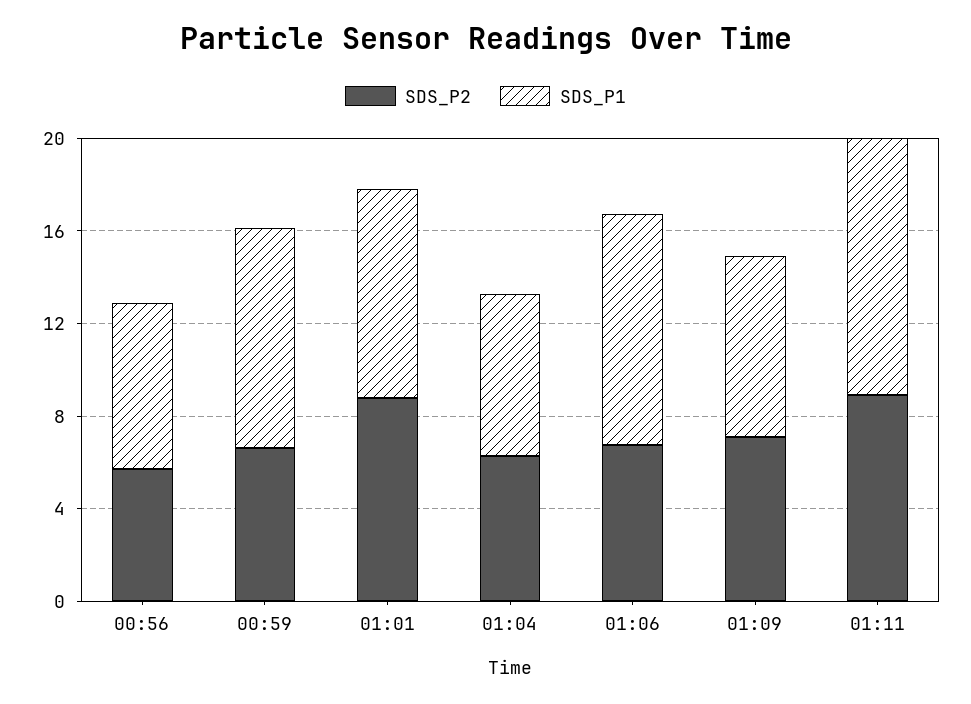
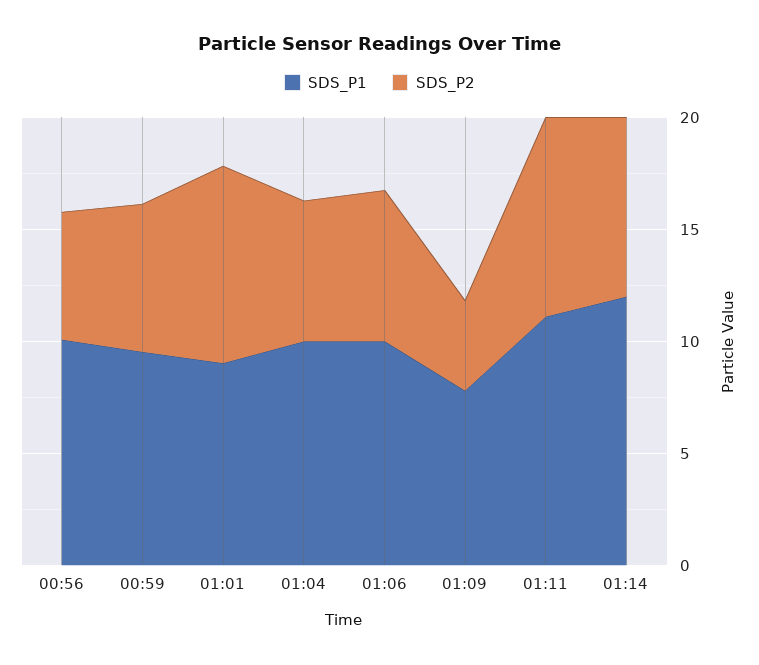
SDS_P1, 00:56: 7 -> 10
SDS_P1, 01:04: 7 -> 10
SDS_P2, 01:09: 7 -> 4
SDS_P1, 01:14: none -> 12
SDS_P2, 01:14: none -> 8

